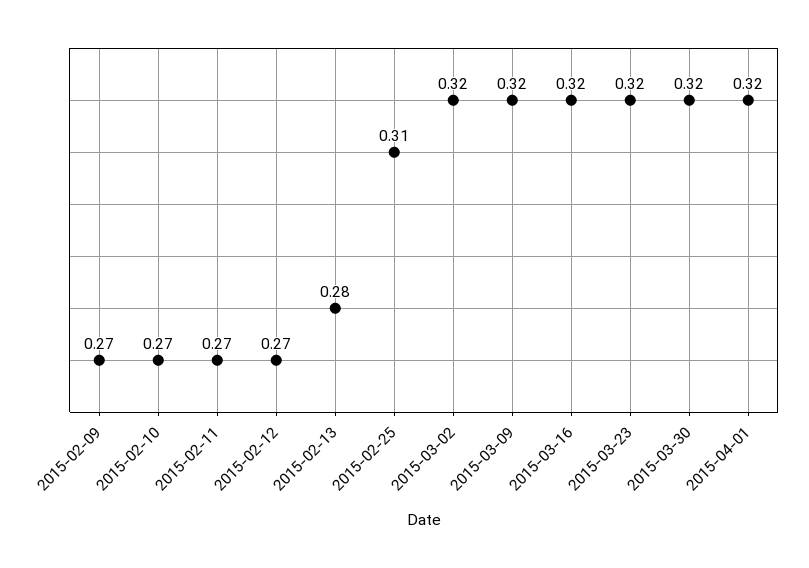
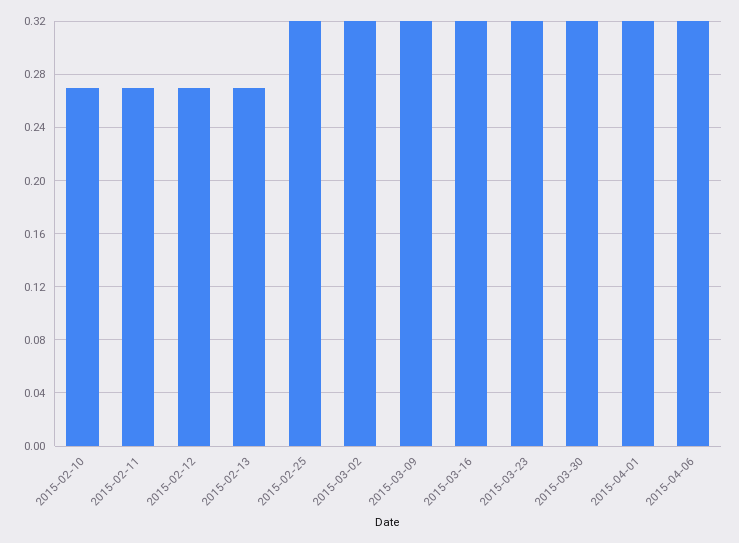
2015-02-09: 0.27 -> none
2015-02-13: 0.28 -> 0.27
2015-02-25: 0.31 -> 0.32
2015-04-06: none -> 0.32

